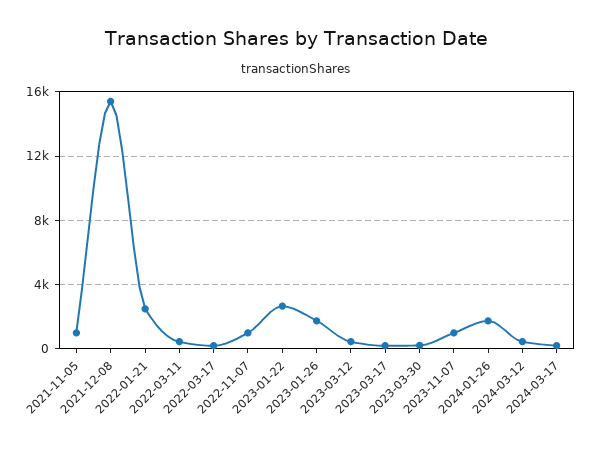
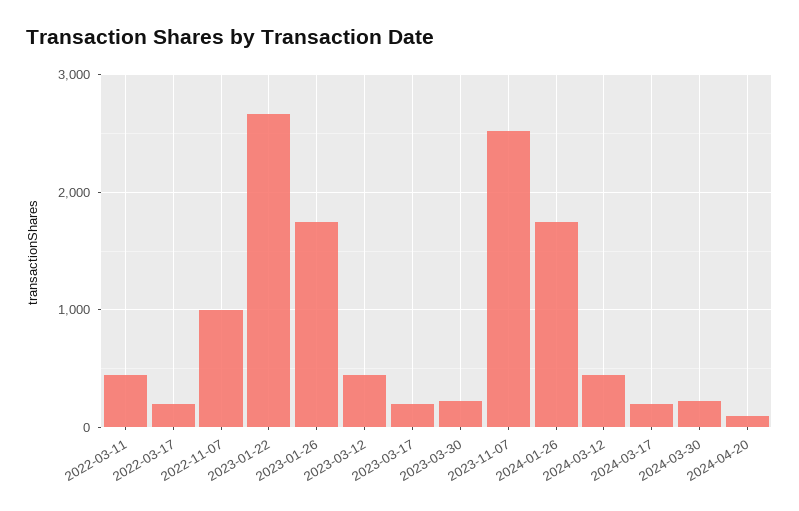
2021-11-05: 1000 -> none
2021-12-08: 15500 -> none
2022-01-21: 2500 -> none
2023-11-07: 1000 -> 2500
2024-03-30: none -> 200
2024-04-20: none -> 100

